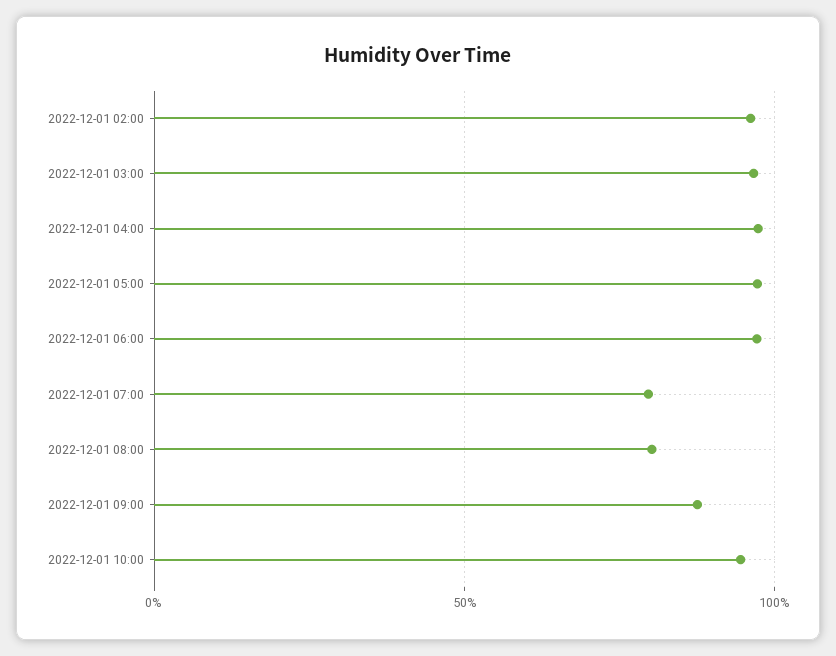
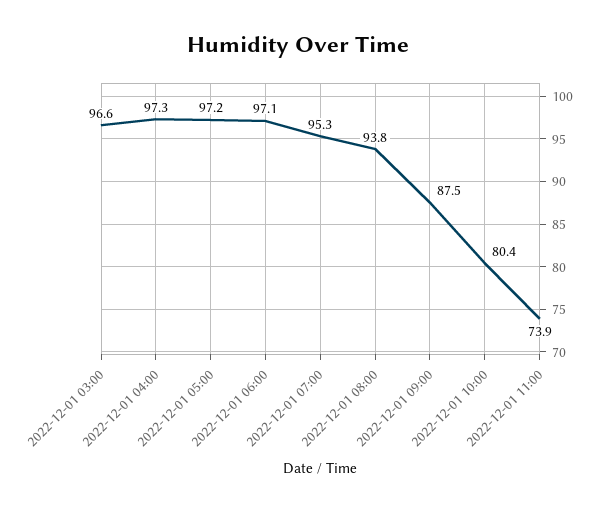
2022-12-01 02:00: 95 -> none
2022-12-01 07:00: 80 -> 95.3
2022-12-01 08:00: 80 -> 93.8
2022-12-01 10:00: 95 -> 80.4
2022-12-01 11:00: none -> 73.9

